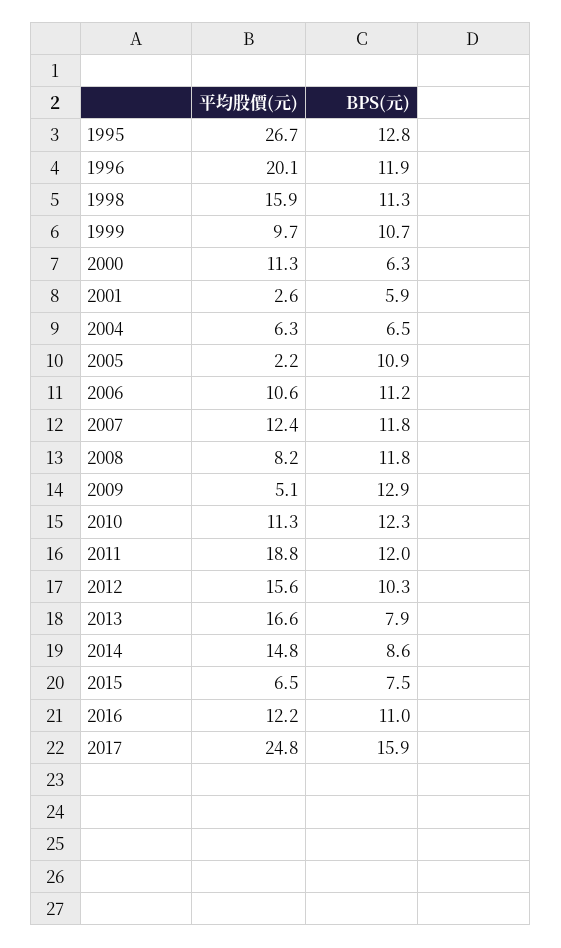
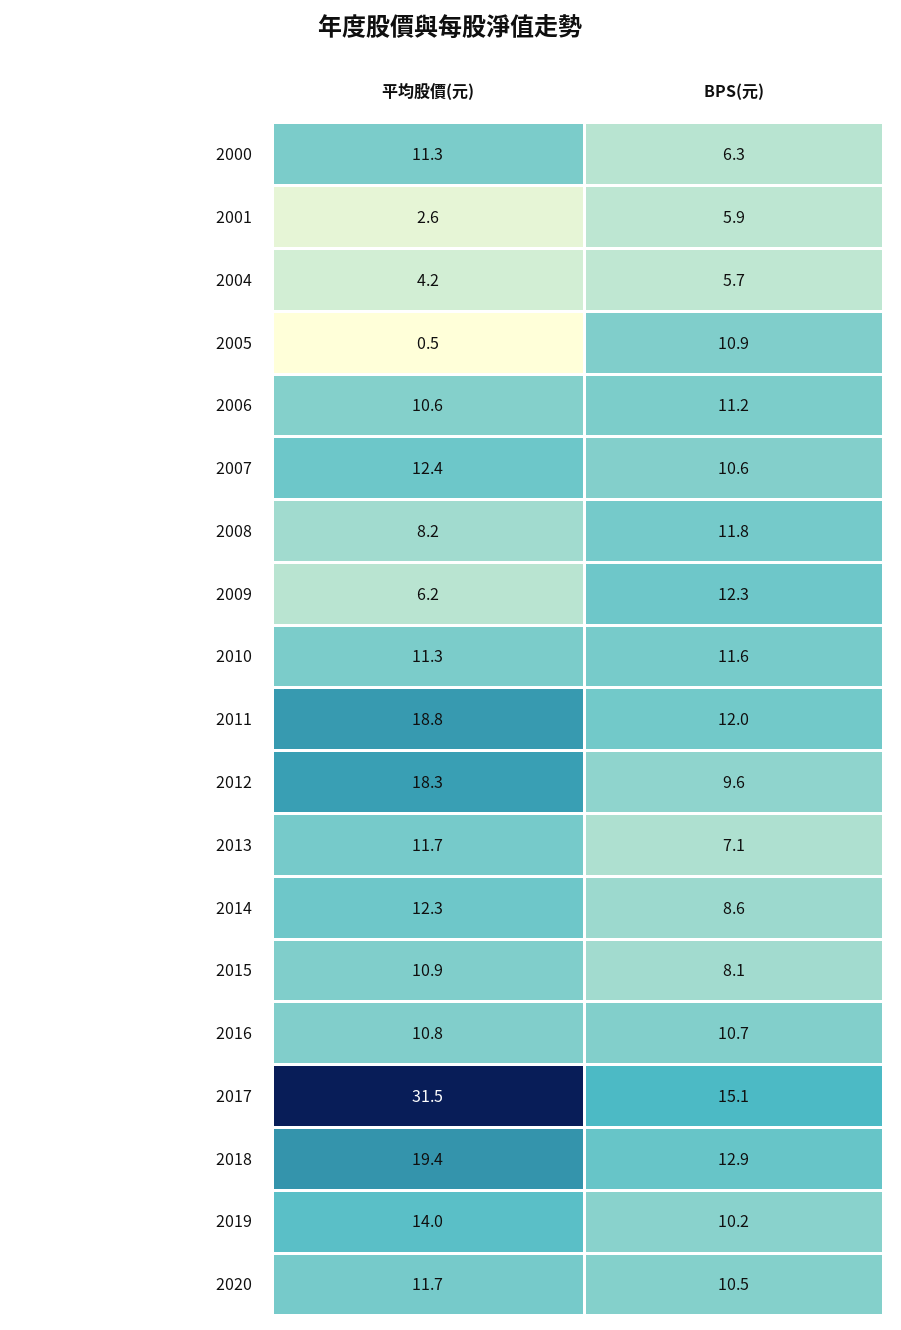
平均股價(元), 1995: 26.7 -> none
BPS(元), 1995: 12.8 -> none
平均股價(元), 1996: 20.1 -> none
BPS(元), 1996: 11.9 -> none
平均股價(元), 1998: 15.9 -> none
BPS(元), 1998: 11.3 -> none
平均股價(元), 1999: 9.7 -> none
BPS(元), 1999: 10.7 -> none
平均股價(元), 2004: 6.3 -> 4.2
BPS(元), 2004: 6.5 -> 5.7
平均股價(元), 2005: 2.2 -> 0.5
BPS(元), 2007: 11.8 -> 10.6
平均股價(元), 2009: 5.1 -> 6.2
BPS(元), 2009: 12.9 -> 12.3
BPS(元), 2010: 12.3 -> 11.6
平均股價(元), 2012: 15.6 -> 18.3
BPS(元), 2012: 10.3 -> 9.6
平均股價(元), 2013: 16.6 -> 11.7
BPS(元), 2013: 7.9 -> 7.1
平均股價(元), 2014: 14.8 -> 12.3
平均股價(元), 2015: 6.5 -> 10.9
BPS(元), 2015: 7.5 -> 8.1
平均股價(元), 2016: 12.2 -> 10.8
BPS(元), 2016: 11 -> 10.7
平均股價(元), 2017: 24.8 -> 31.5
BPS(元), 2017: 15.9 -> 15.1
平均股價(元), 2018: none -> 19.4
BPS(元), 2018: none -> 12.9
平均股價(元), 2019: none -> 14
BPS(元), 2019: none -> 10.2
平均股價(元), 2020: none -> 11.7
BPS(元), 2020: none -> 10.5

